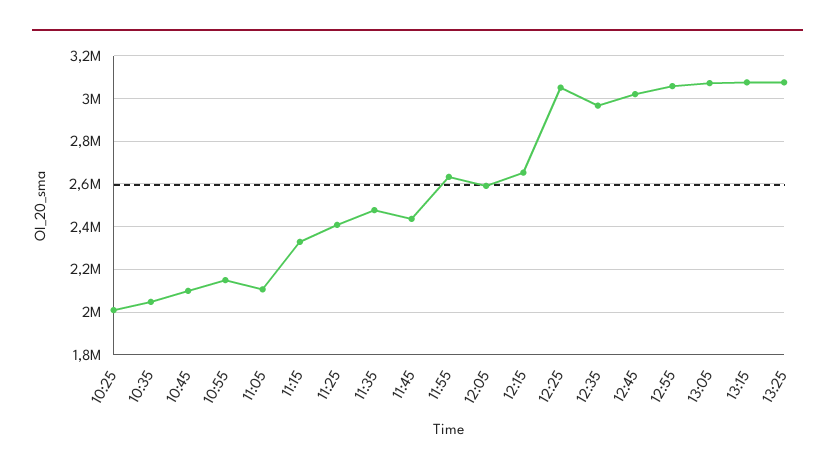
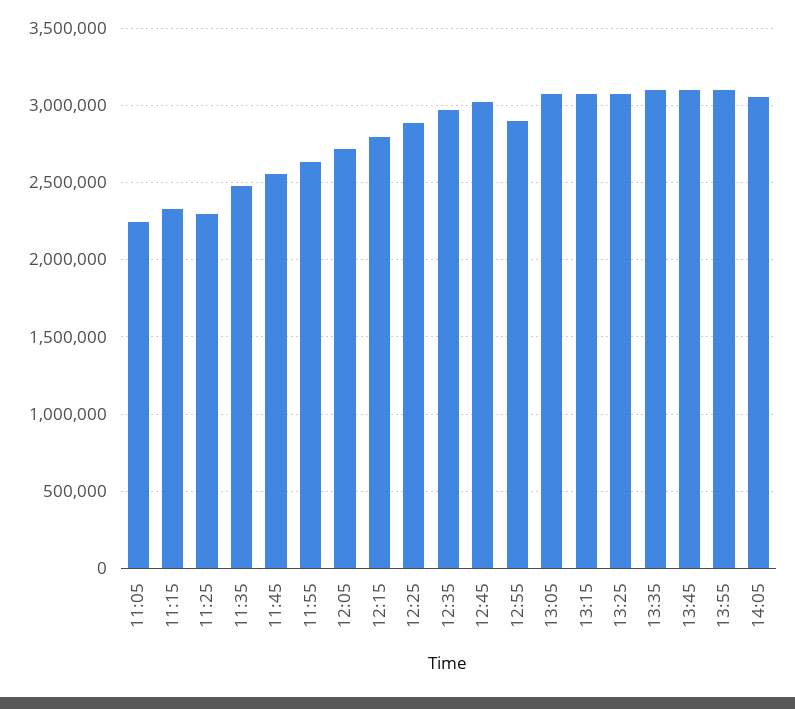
10:25: 2000000 -> none
10:35: 2050000 -> none
10:45: 2100000 -> none
10:55: 2150000 -> none
11:05: 2100000 -> 2250000
11:25: 2400000 -> 2300000
11:45: 2450000 -> 2550000
12:05: 2600000 -> 2700000
12:15: 2650000 -> 2800000
12:25: 3050000 -> 2900000
12:55: 3050000 -> 2900000
13:35: none -> 3100000
13:45: none -> 3100000
13:55: none -> 3100000
14:05: none -> 3050000

